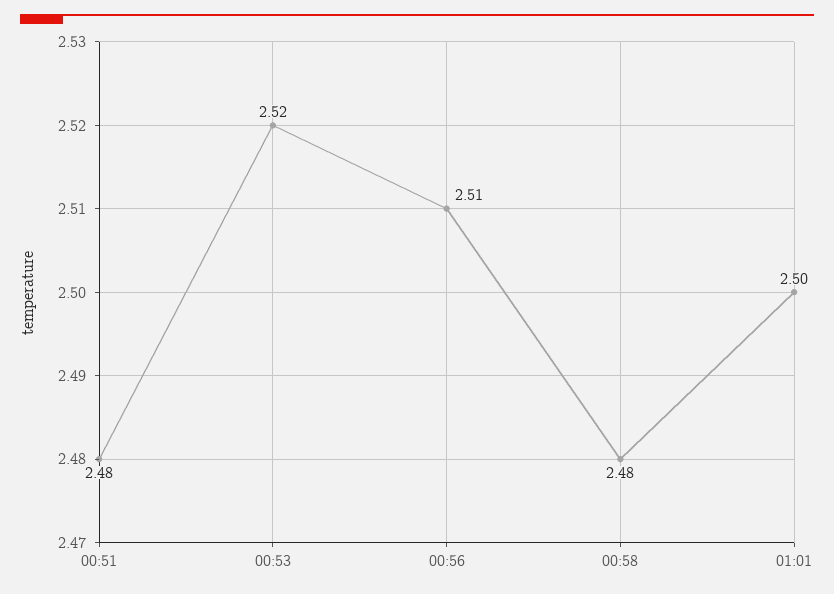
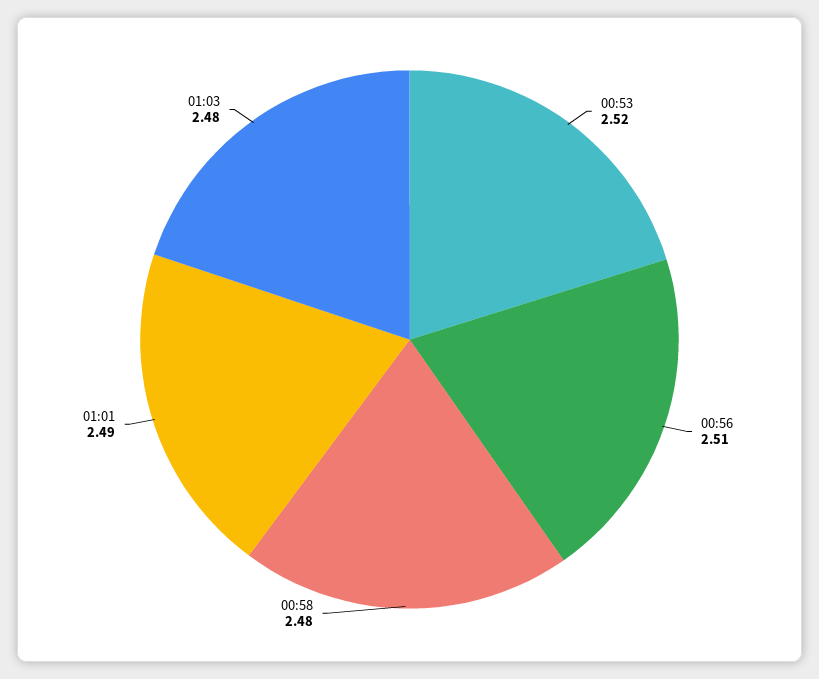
00:51: 2.48 -> none
01:01: 2.5 -> 2.49
01:03: none -> 2.48

